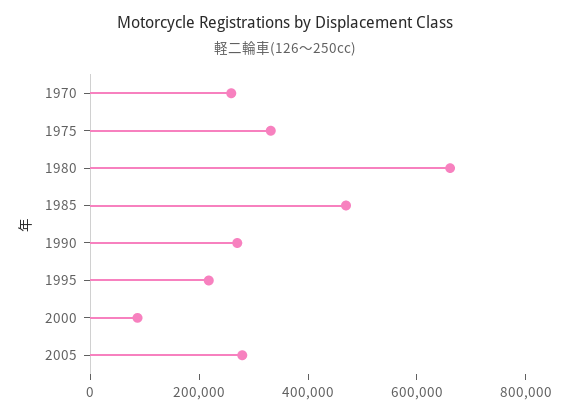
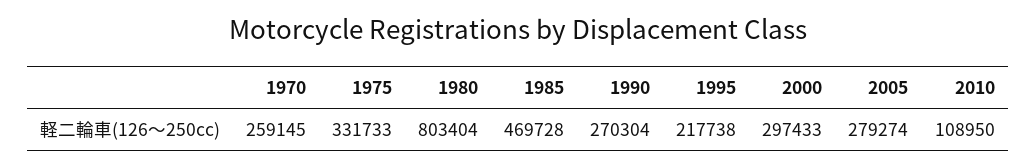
1980: 650000 -> 803404
2000: 100000 -> 297433
2010: none -> 108950

